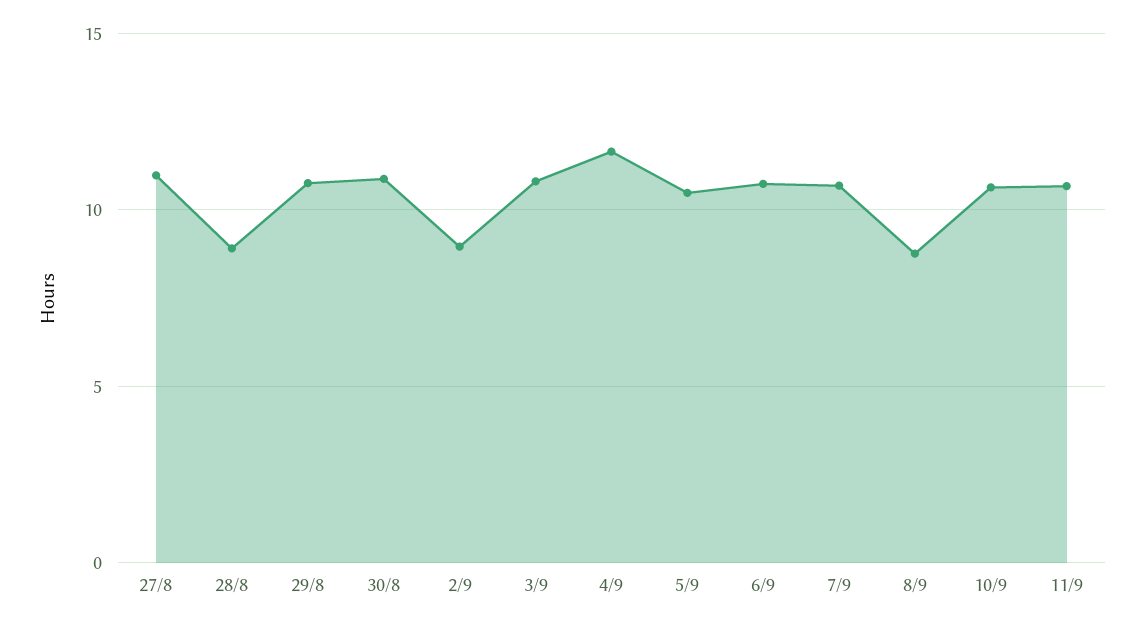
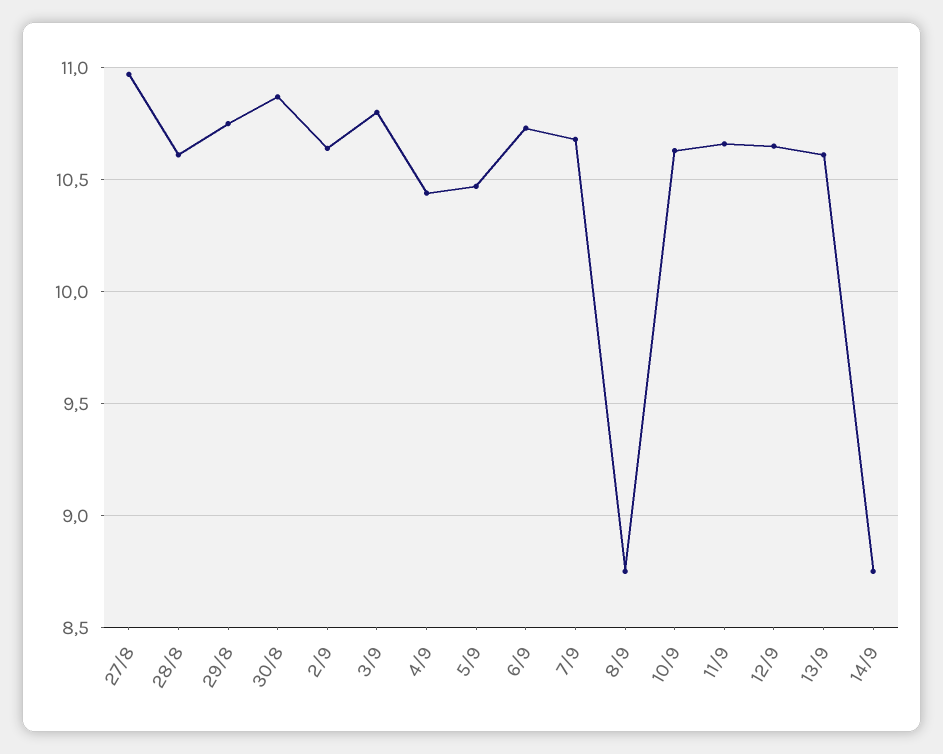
28/8: 9 -> 10.6
2/9: 9 -> 10.65
4/9: 11.5 -> 10.45
12/9: none -> 10.65
13/9: none -> 10.6
14/9: none -> 8.75

